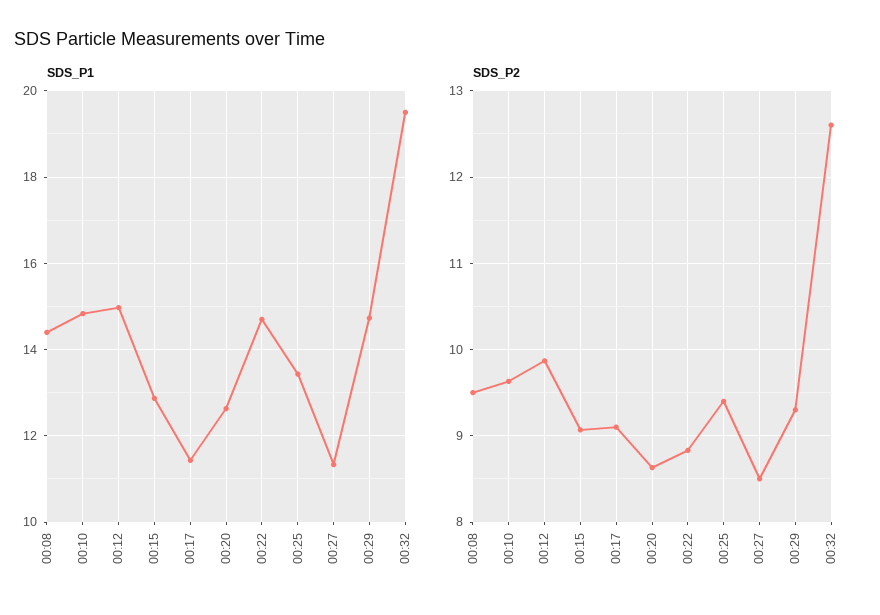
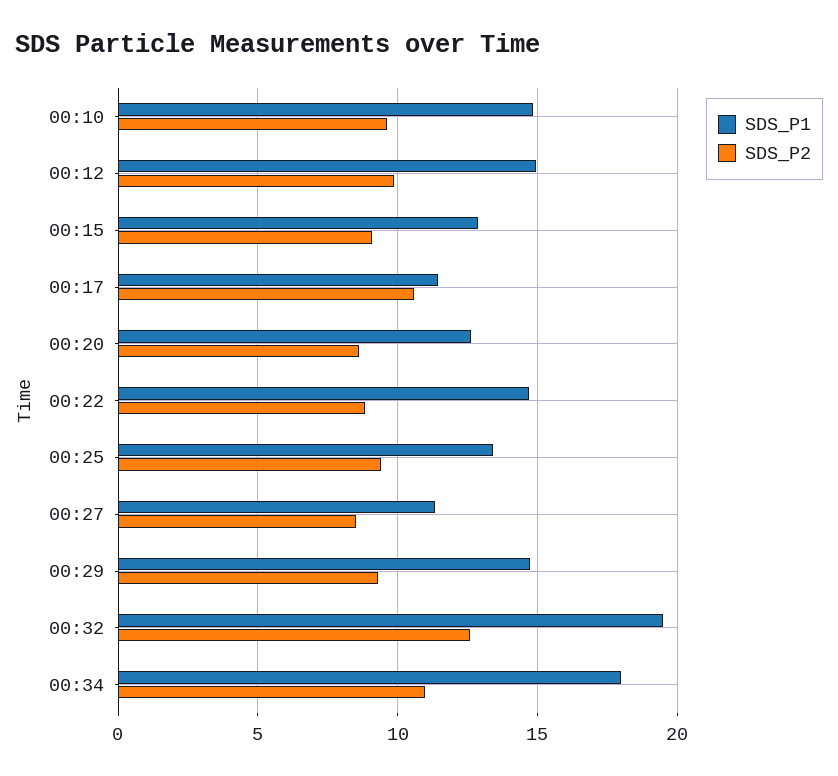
SDS_P1, 00:08: 14.4 -> none
SDS_P2, 00:08: 9.5 -> none
SDS_P2, 00:17: 9.1 -> 10.5
SDS_P1, 00:34: none -> 18
SDS_P2, 00:34: none -> 11

